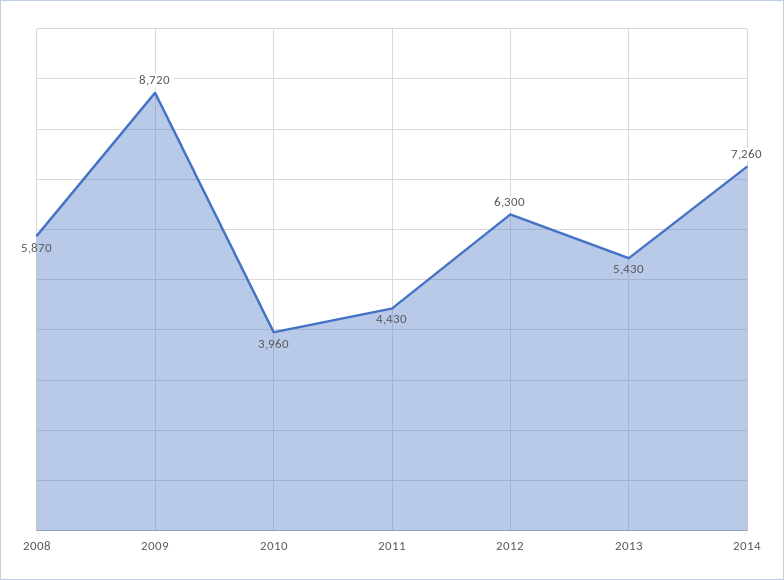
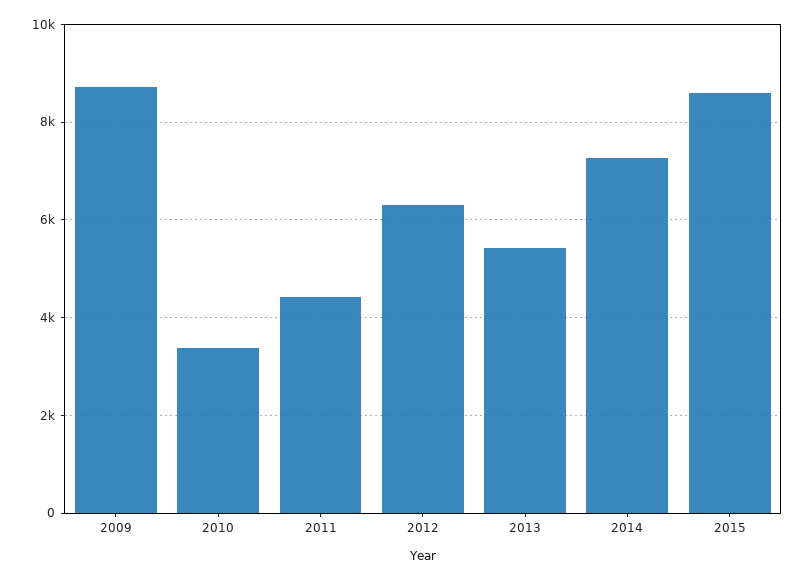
2008: 5870 -> none
2010: 3960 -> 3400
2015: none -> 8600

